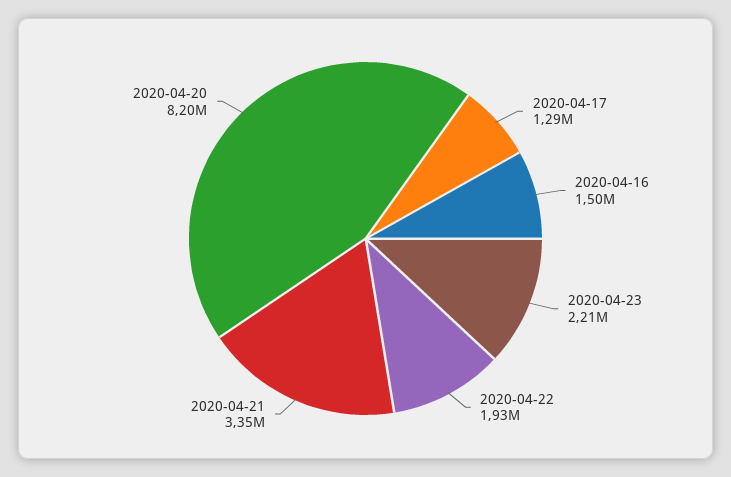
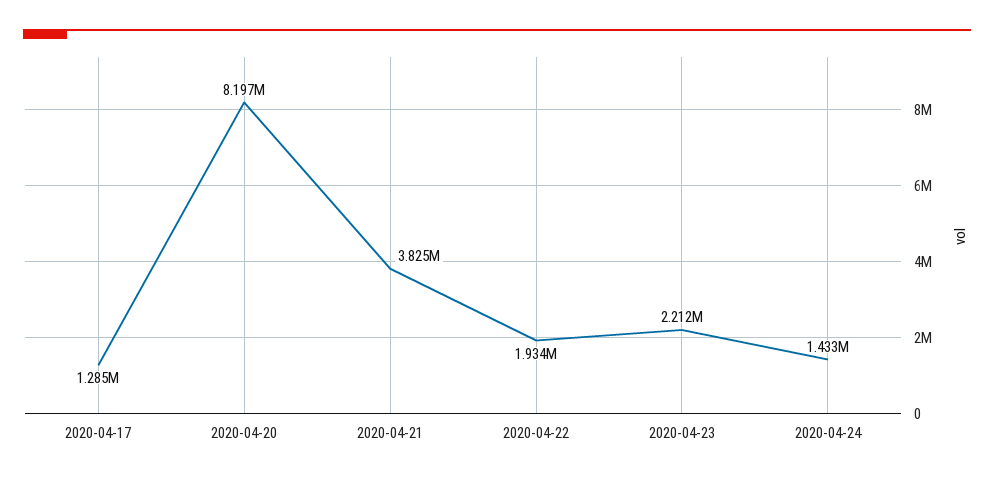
2020-04-16: 1500000 -> none
2020-04-21: 3350000 -> 3825000
2020-04-24: none -> 1433000

